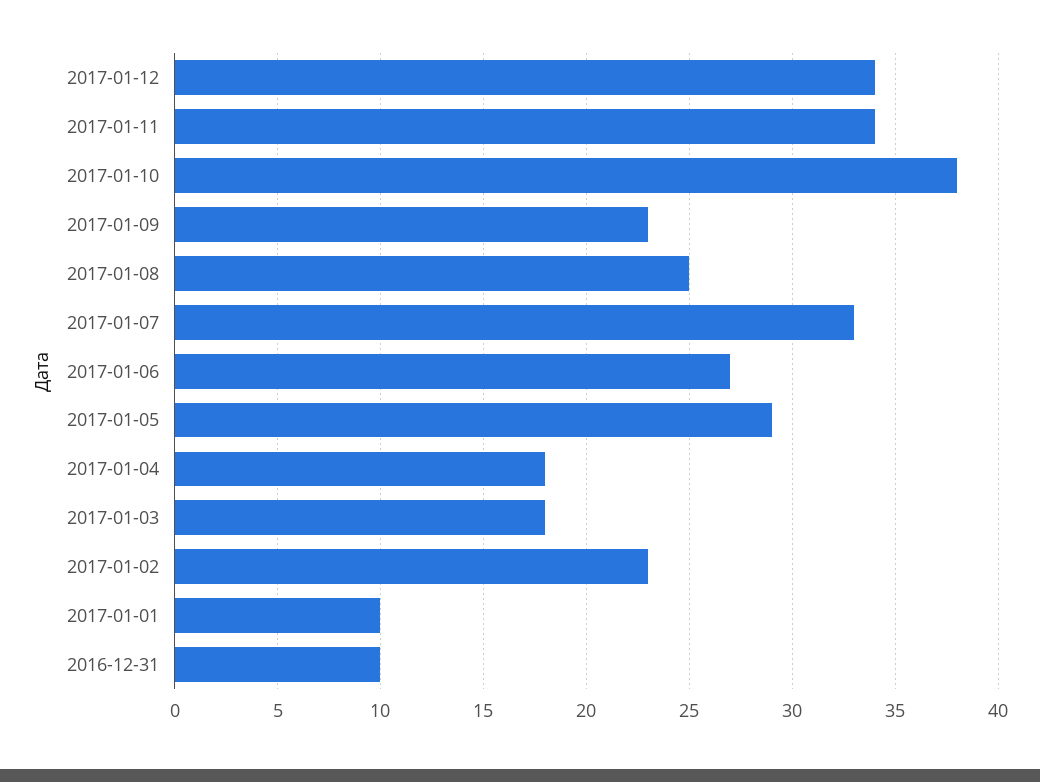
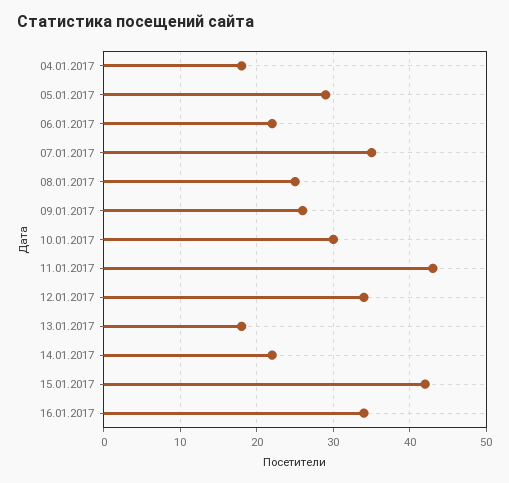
2017-01-11: 34 -> 43
2017-01-10: 38 -> 30
2017-01-09: 23 -> 26
2017-01-07: 33 -> 35
2017-01-06: 27 -> 22
2017-01-03: 18 -> none
2017-01-02: 23 -> none
2017-01-01: 10 -> none
2016-12-31: 10 -> none
13.01.2017: none -> 18
14.01.2017: none -> 22
15.01.2017: none -> 42
16.01.2017: none -> 34

